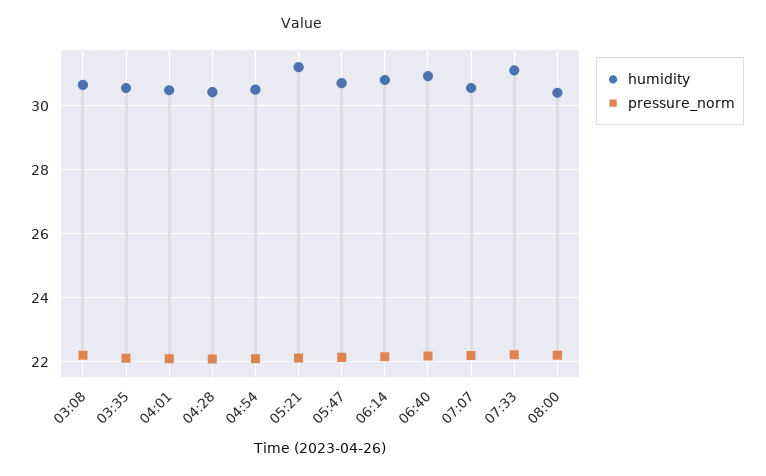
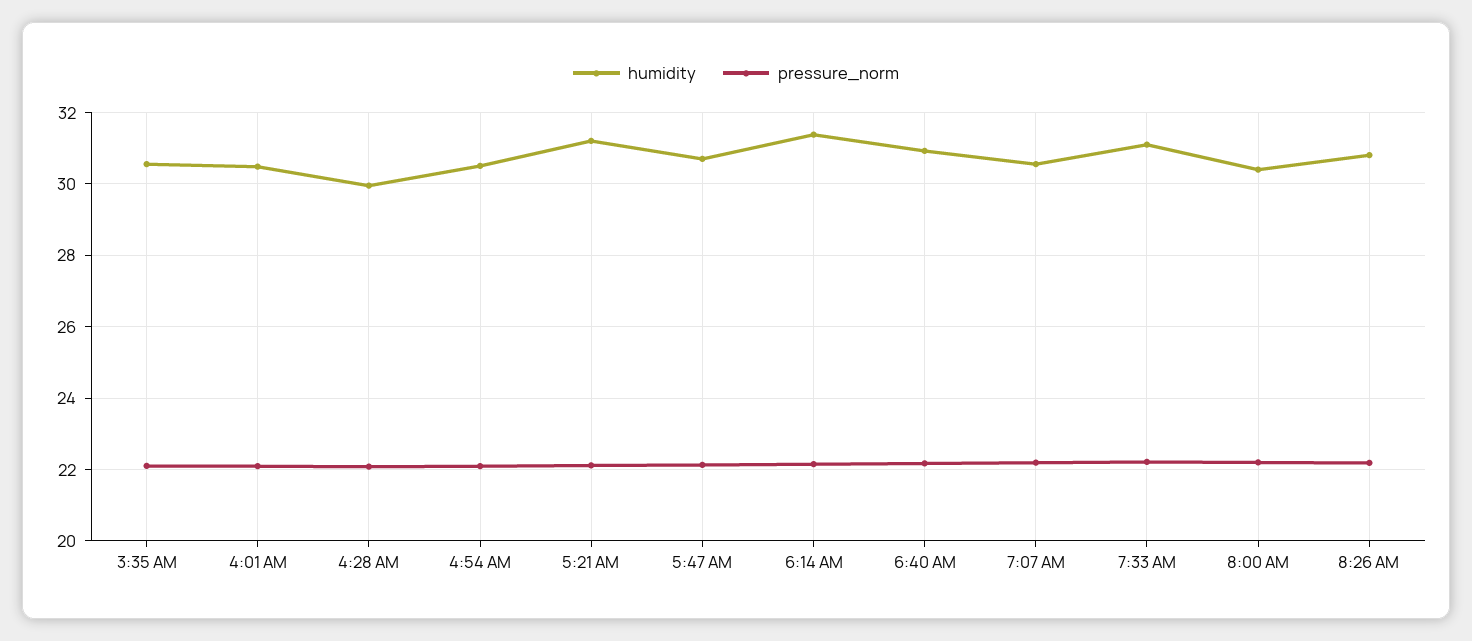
humidity, 03:08: 30.6 -> none
pressure_norm, 03:08: 22.2 -> none
humidity, 04:28: 30.4 -> 30
humidity, 06:14: 30.8 -> 31.4
humidity, 8:26 AM: none -> 30.8
pressure_norm, 8:26 AM: none -> 22.2

